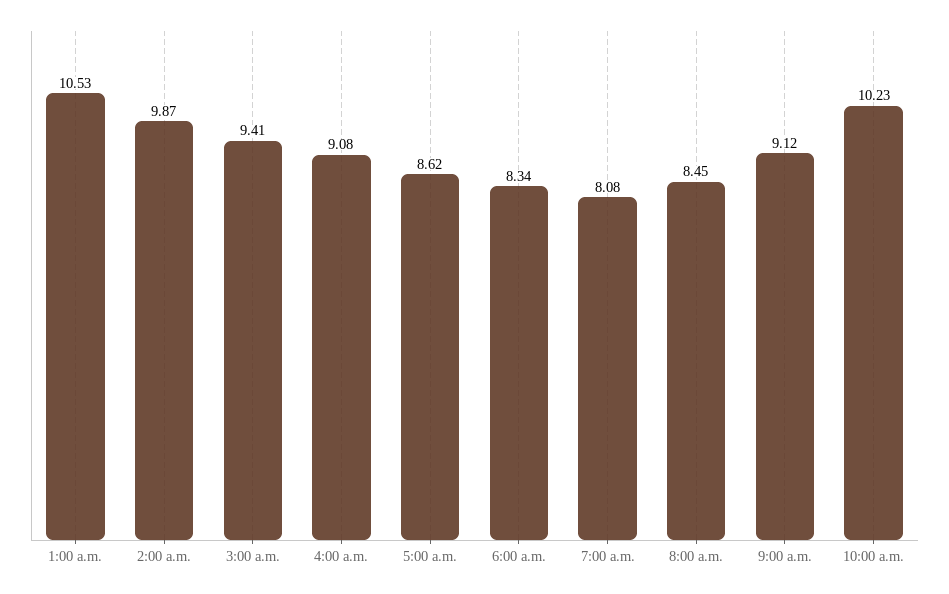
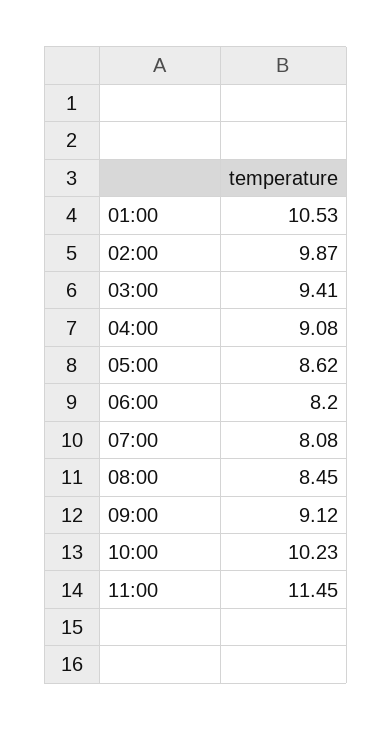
6:00 a.m.: 8.34 -> 8.2
11:00: none -> 11.45

